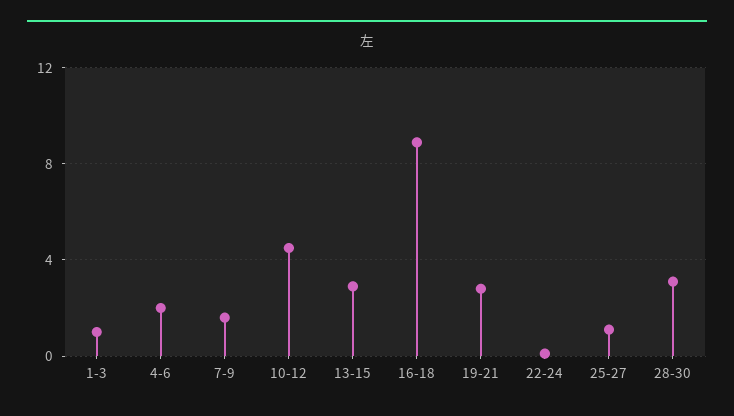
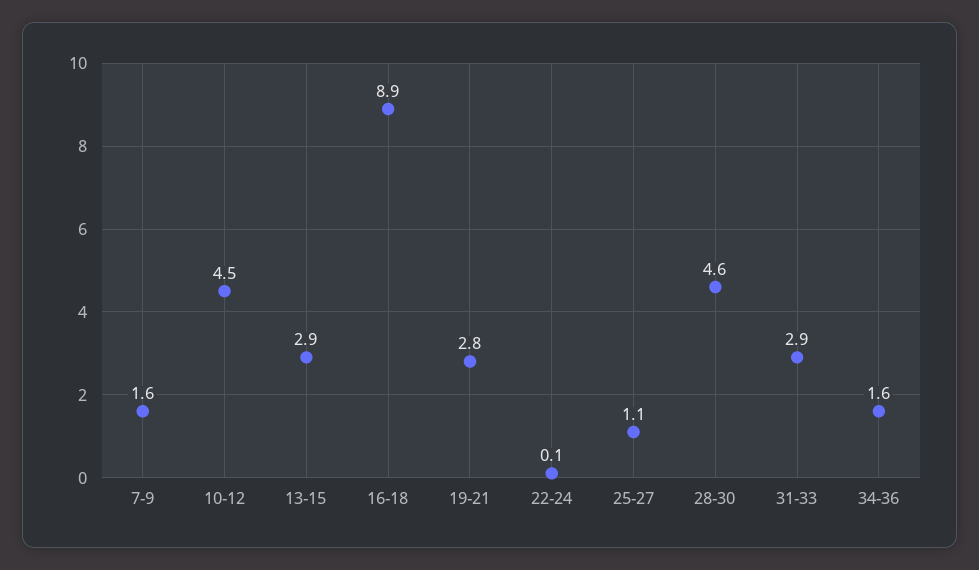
1-3: 1 -> none
4-6: 2 -> none
28-30: 3 -> 4.6
31-33: none -> 2.9
34-36: none -> 1.6

